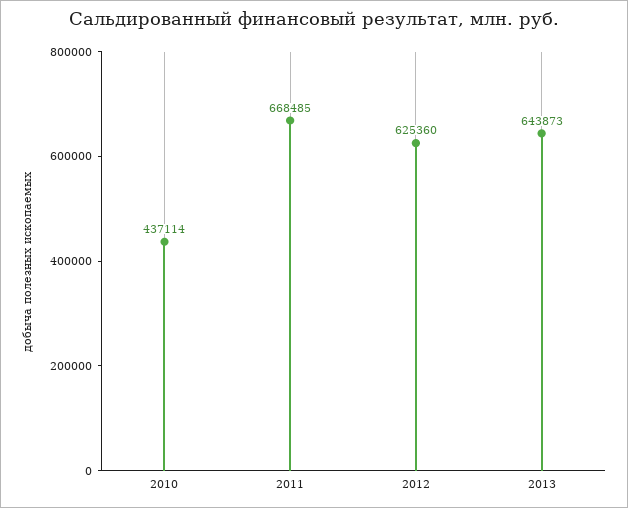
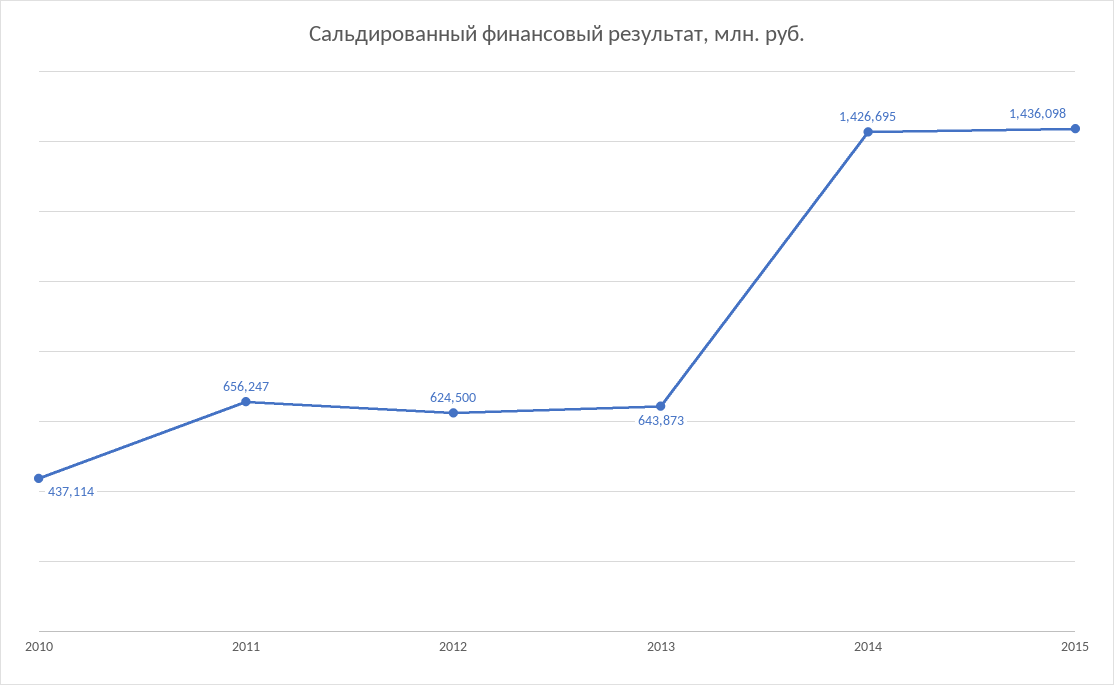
2011: 668485 -> 656247
2012: 625360 -> 624500
2014: none -> 1426695
2015: none -> 1436098

